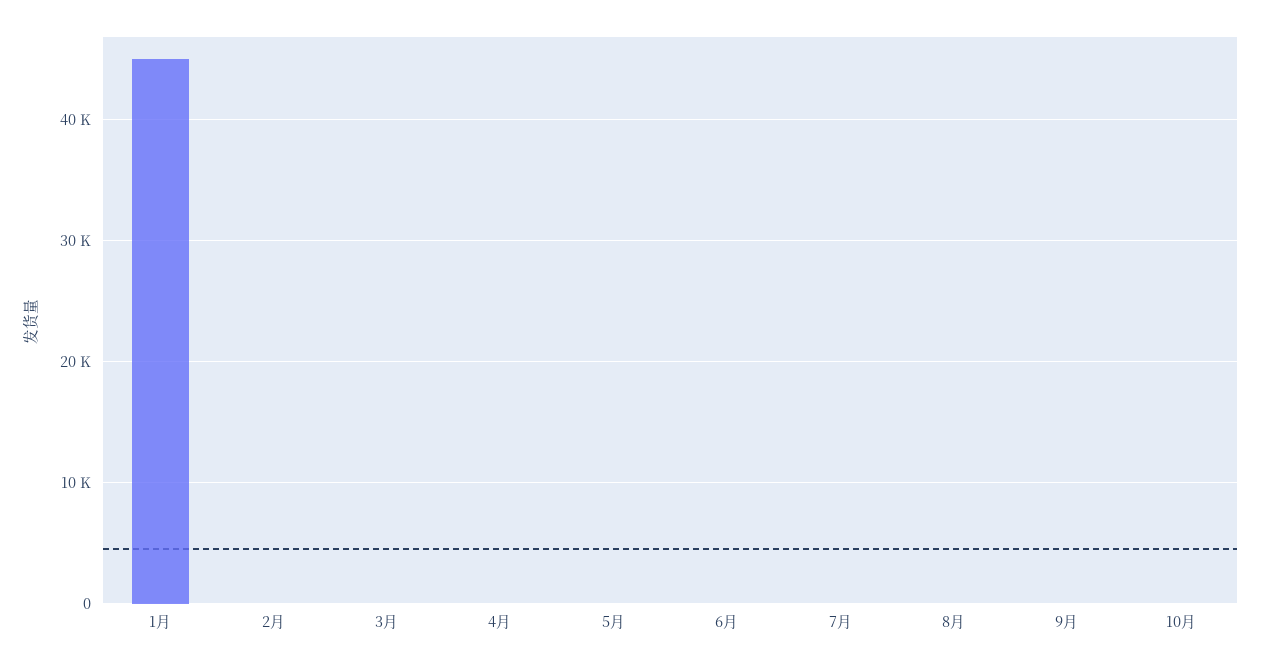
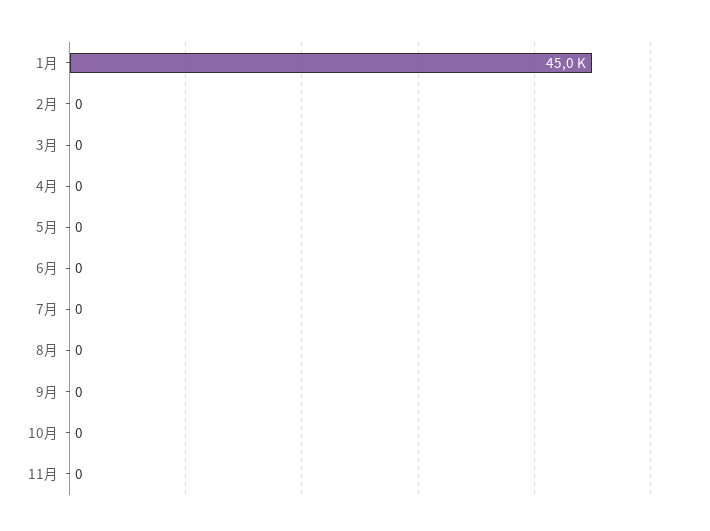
11月: none -> 0

